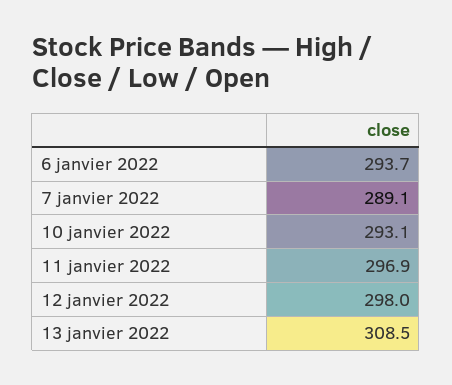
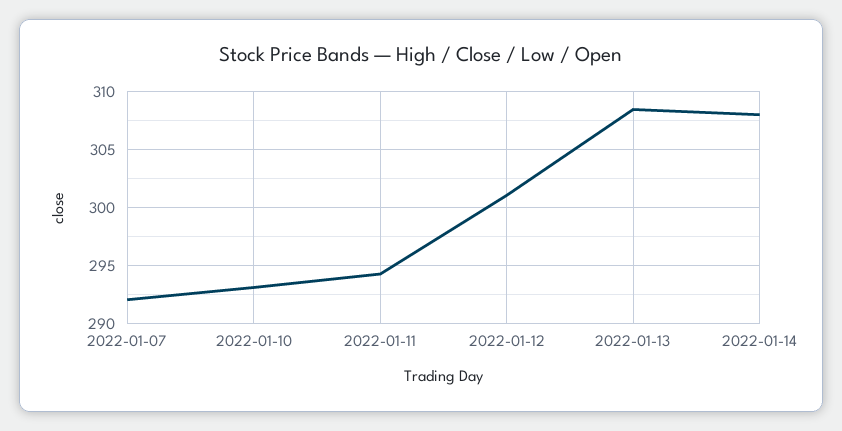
6 janvier 2022: 293.7 -> none
7 janvier 2022: 289.1 -> 292
11 janvier 2022: 296.9 -> 294
12 janvier 2022: 298 -> 301
2022-01-14: none -> 308

